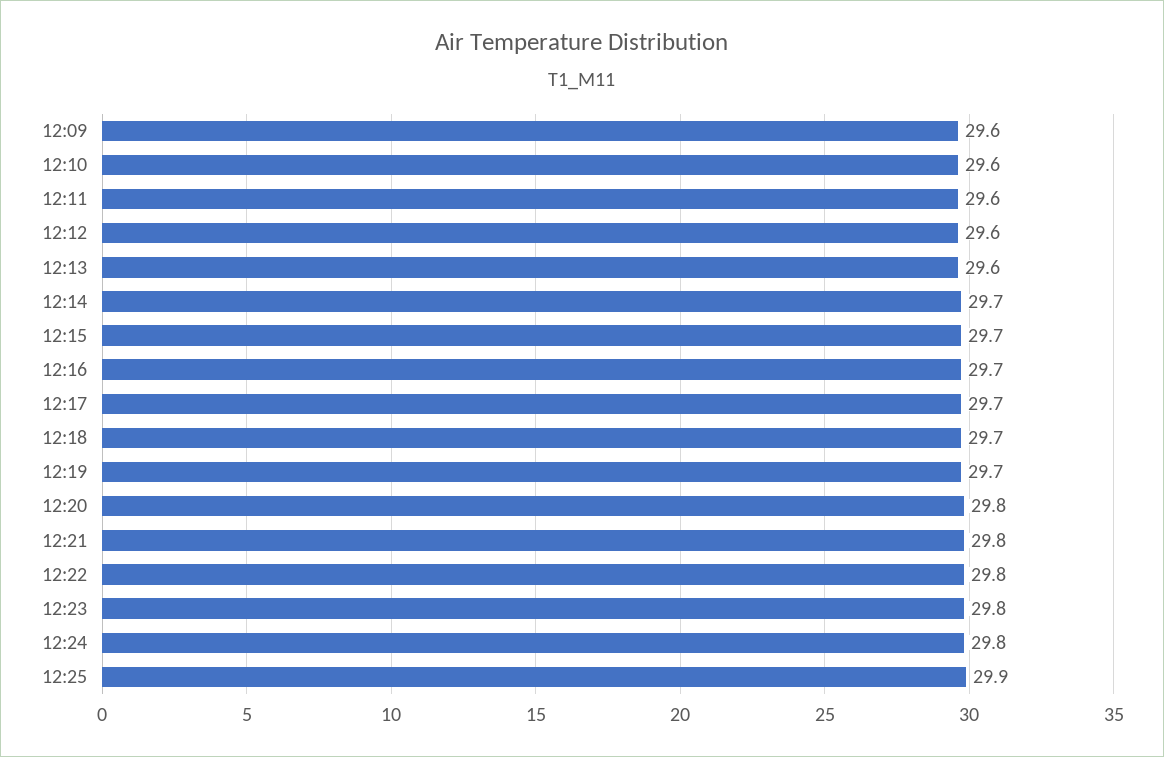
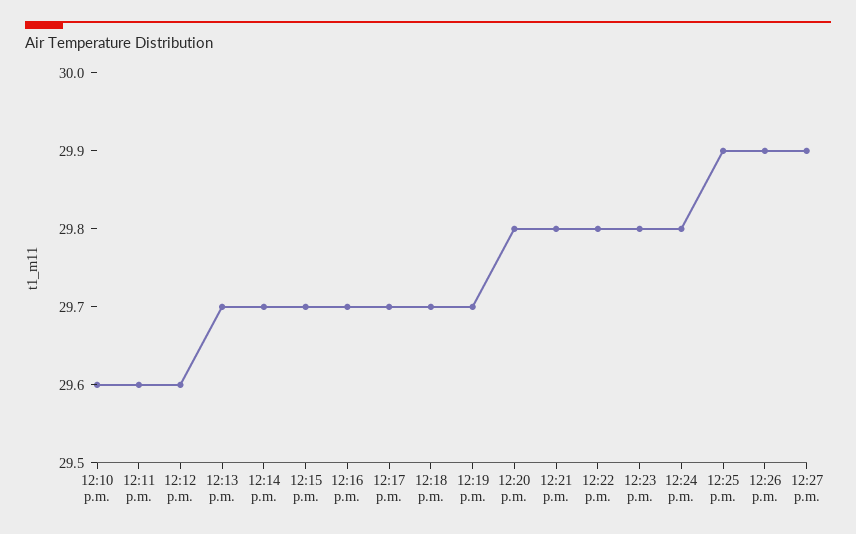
12:09: 29.6 -> none
12:13: 29.6 -> 29.7
12:26 p.m.: none -> 29.9
12:27 p.m.: none -> 29.9

